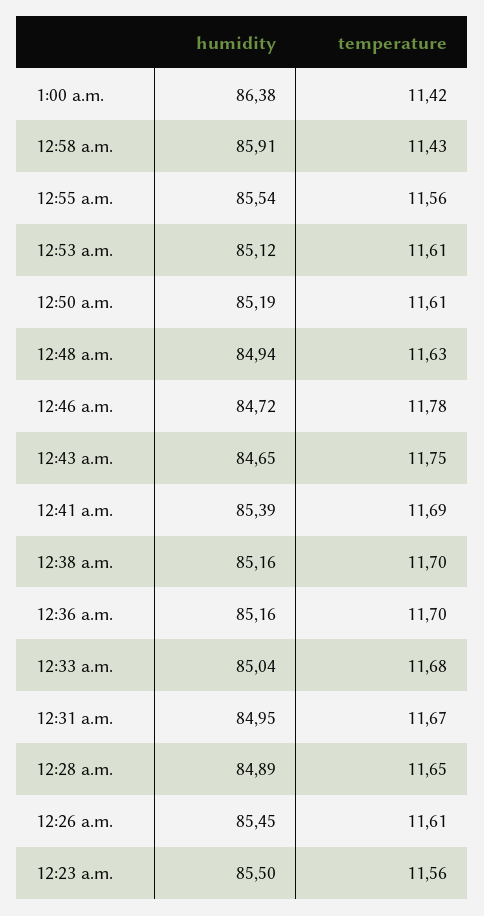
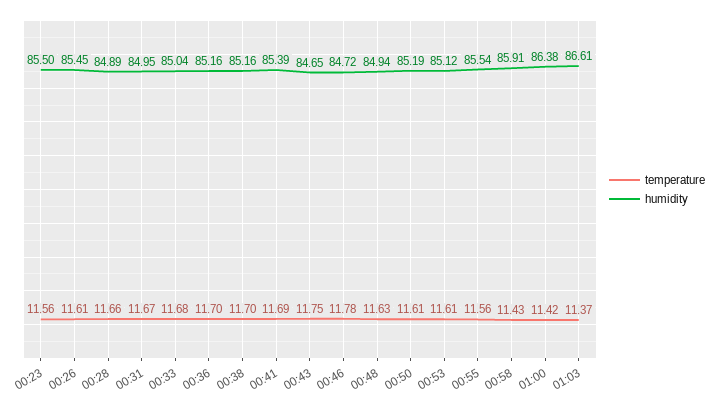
temperature, 12:28 a.m.: 11.65 -> 11.66
temperature, 01:03: none -> 11.37
humidity, 01:03: none -> 86.61

